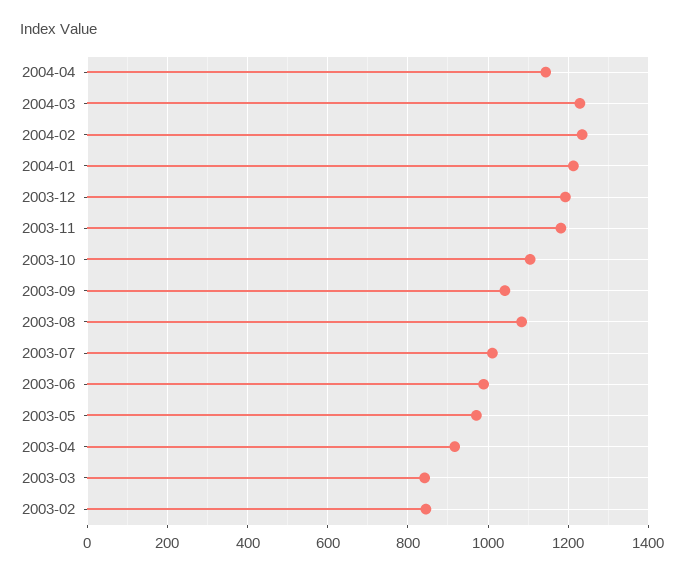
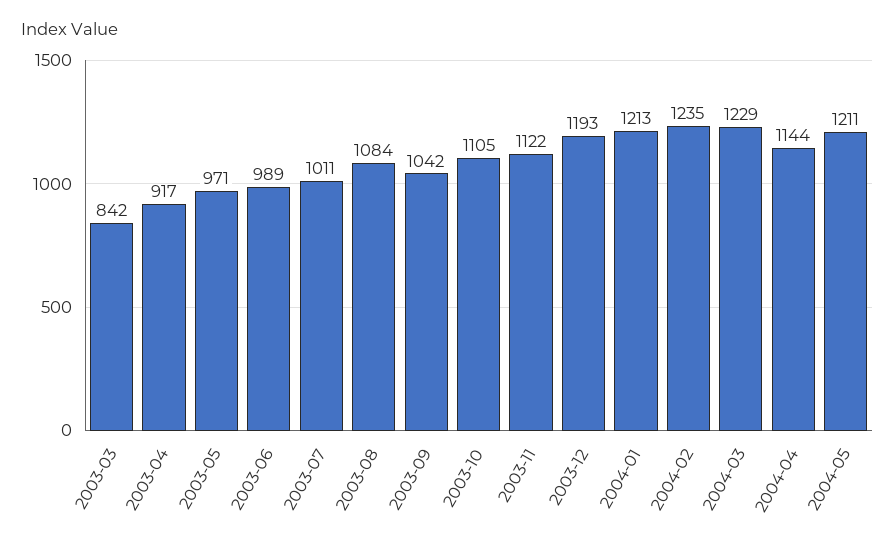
2003-11: 1180 -> 1122
2003-02: 840 -> none
2004-05: none -> 1211

